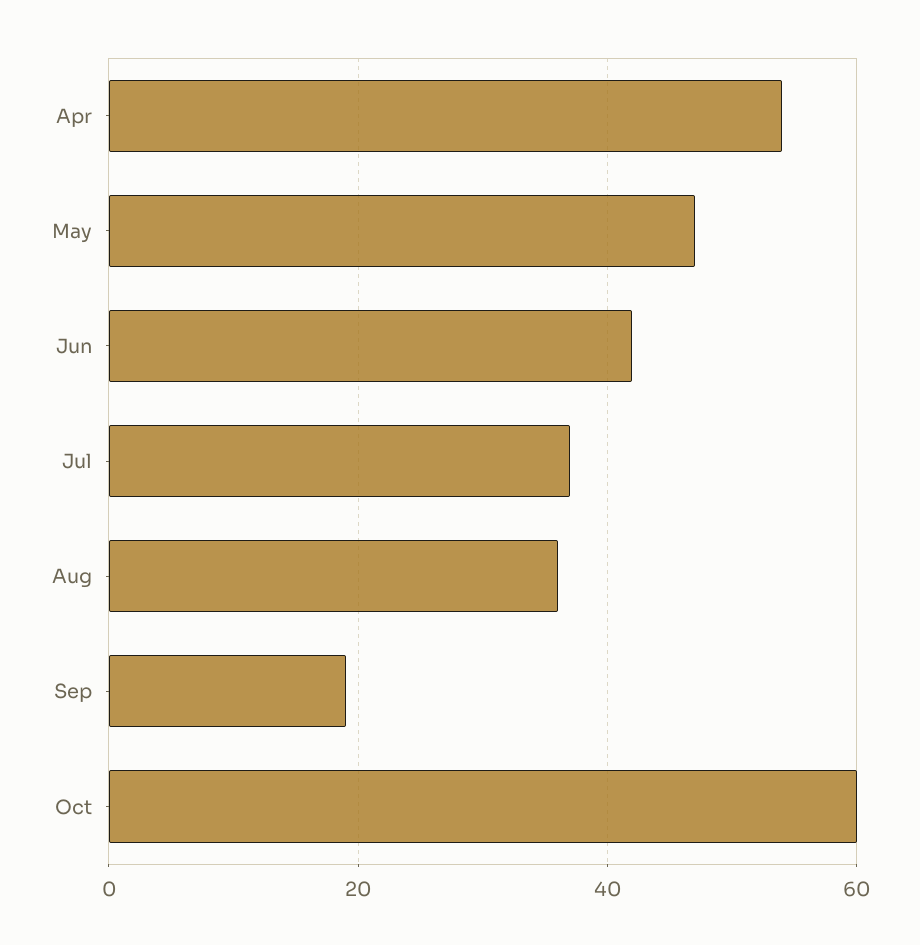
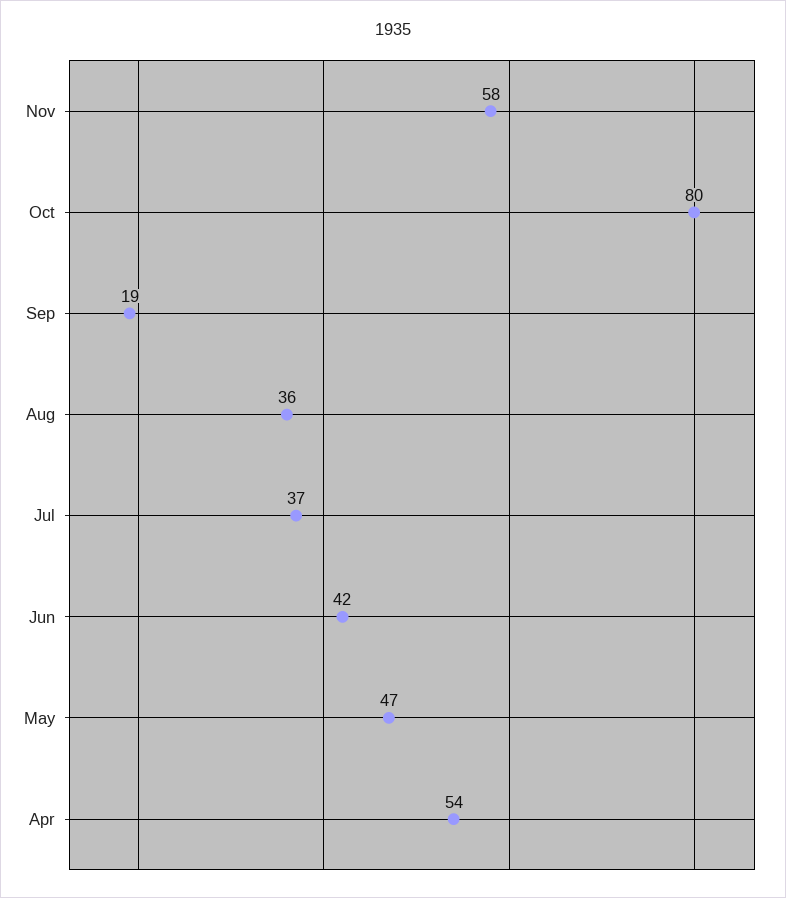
Oct: 60 -> 80
Nov: none -> 58

